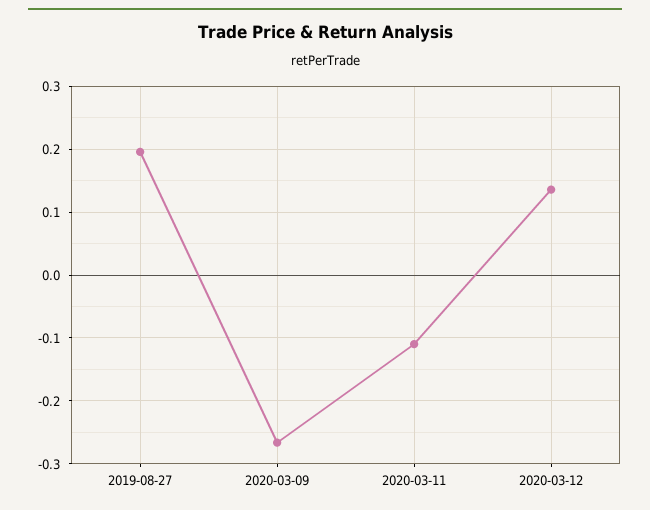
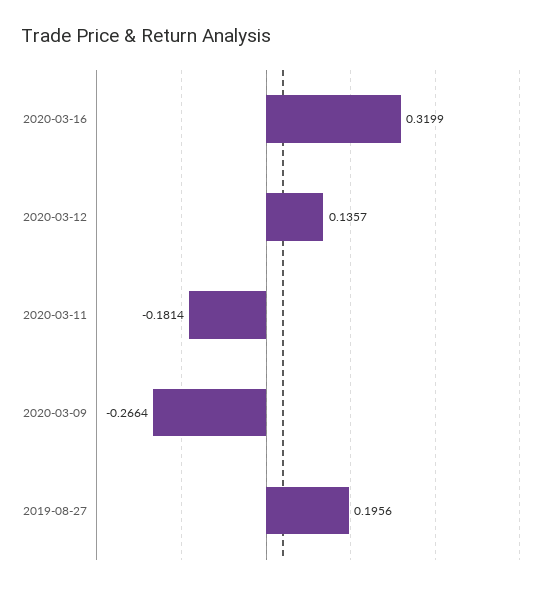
2020-03-11: -0.11 -> -0.1814
2020-03-16: none -> 0.3199

